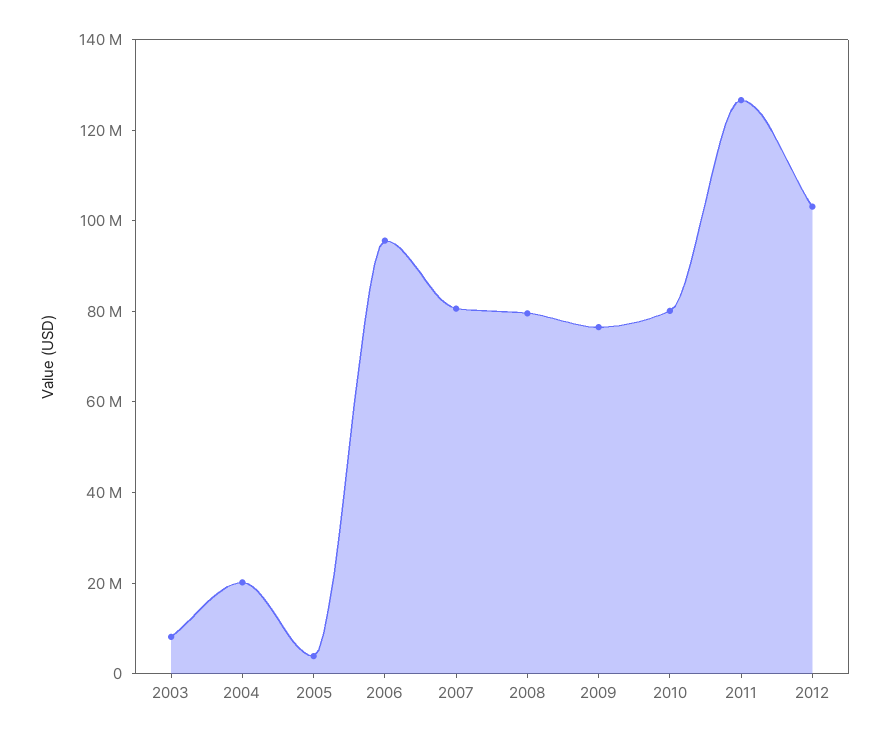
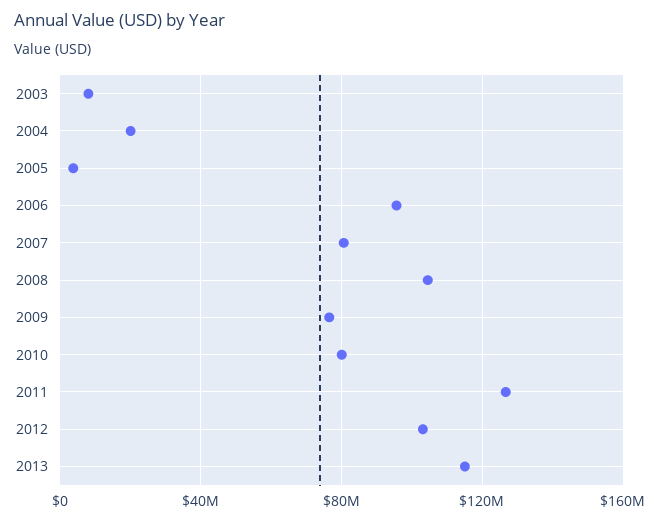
2008: 80000000 -> 105000000
2013: none -> 115000000

